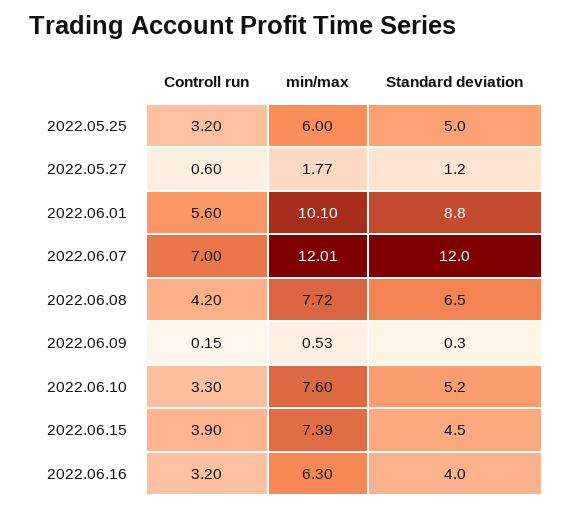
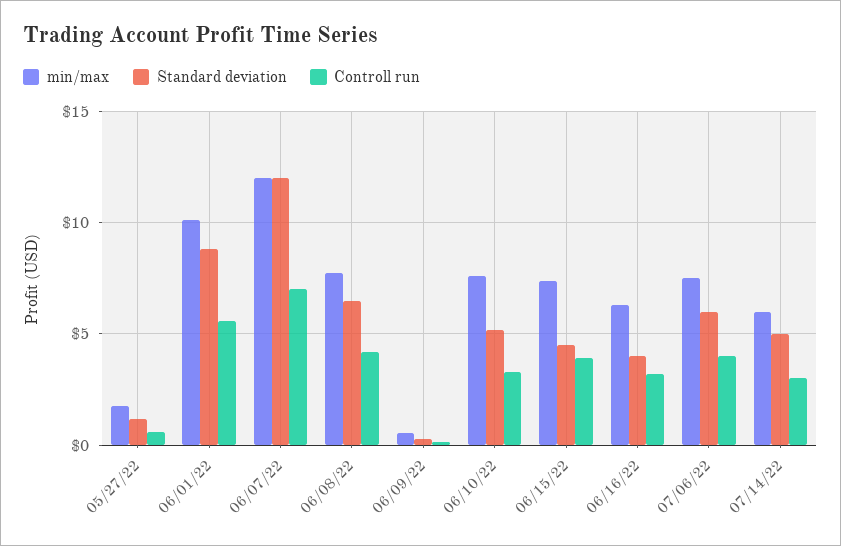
Controll run, 2022.05.25: 3.2 -> none
min/max, 2022.05.25: 6 -> none
Standard deviation, 2022.05.25: 5 -> none
min/max, 07/06/22: none -> 7.5
Standard deviation, 07/06/22: none -> 6
Controll run, 07/06/22: none -> 4
min/max, 07/14/22: none -> 6
Standard deviation, 07/14/22: none -> 5
Controll run, 07/14/22: none -> 3

